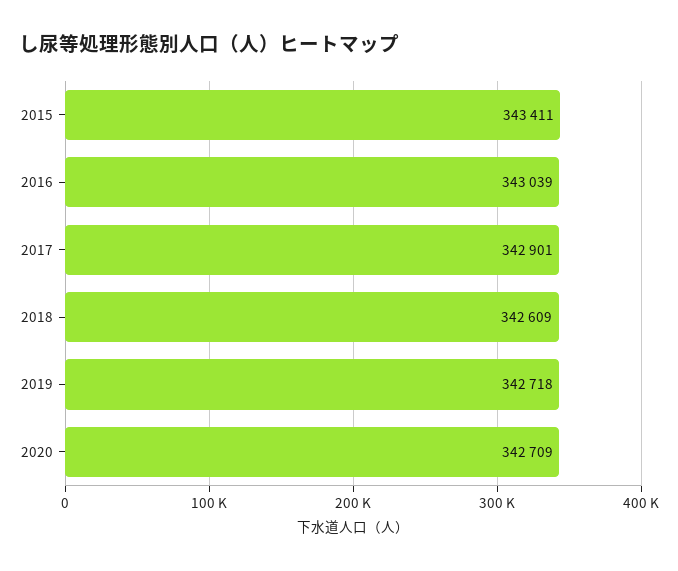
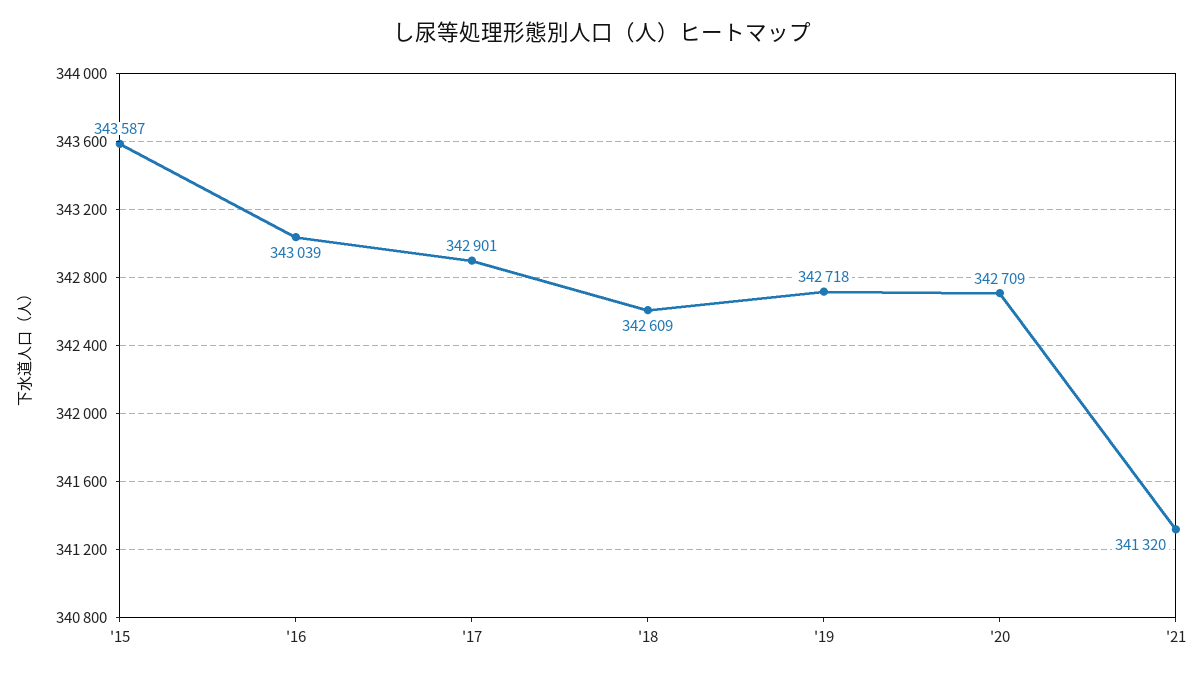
2015: 343411 -> 343587
'21: none -> 341320

